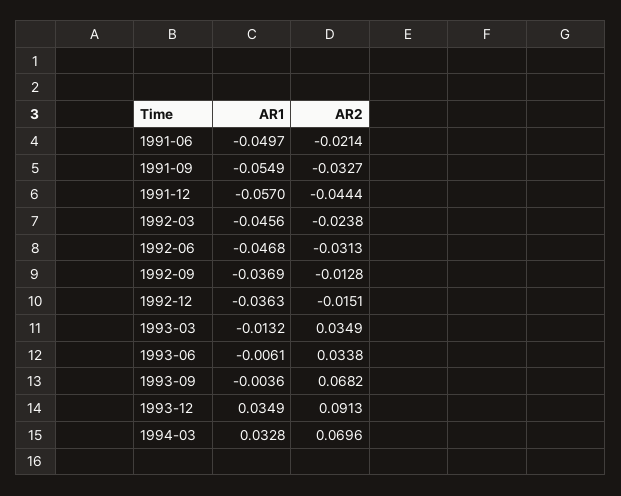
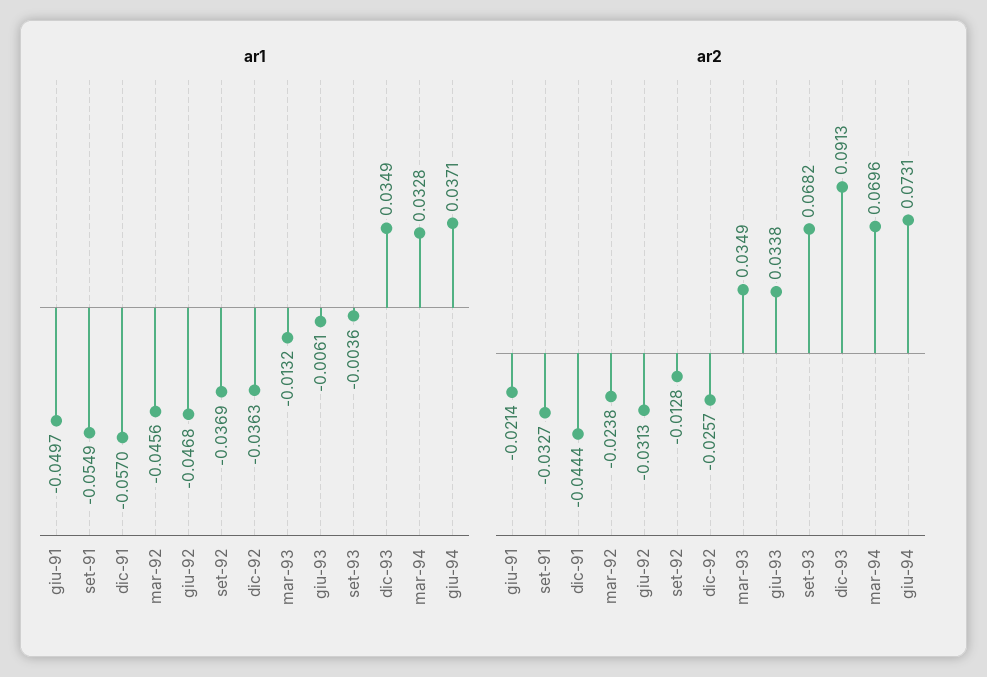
AR2, 1992-12: -0.0151 -> -0.0257
AR1, giu-94: none -> 0.0371
AR2, giu-94: none -> 0.0731

